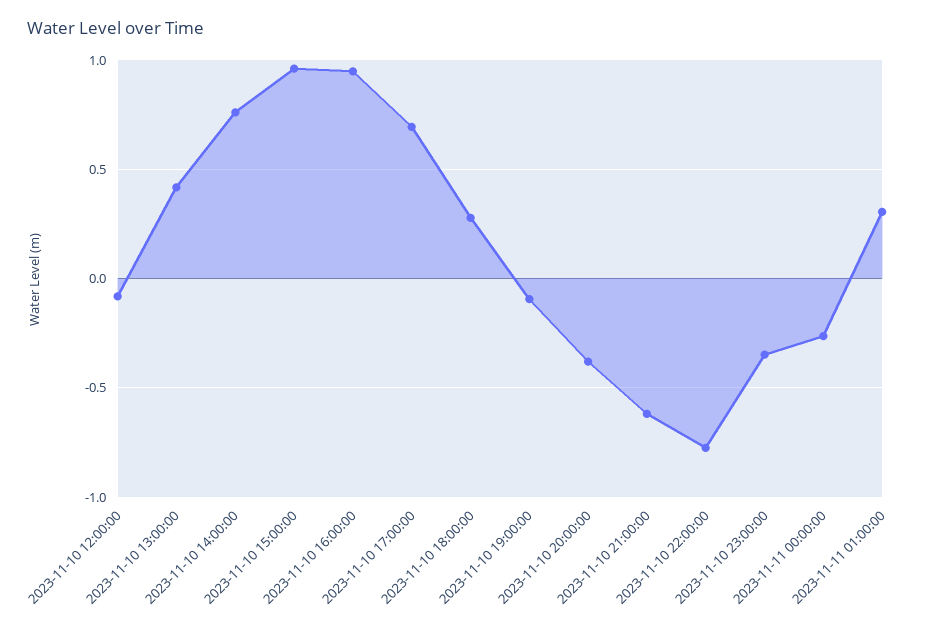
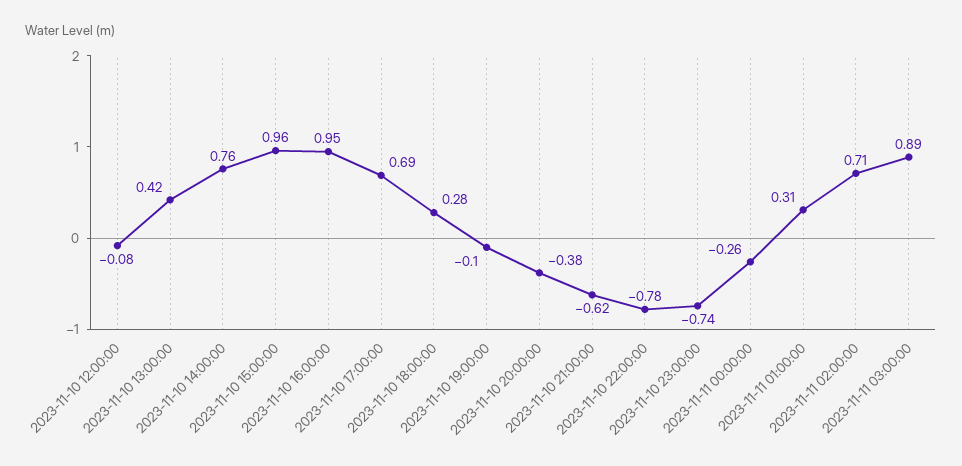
2023-11-10 23:00:00: -0.35 -> -0.74
2023-11-11 02:00:00: none -> 0.71
2023-11-11 03:00:00: none -> 0.89

